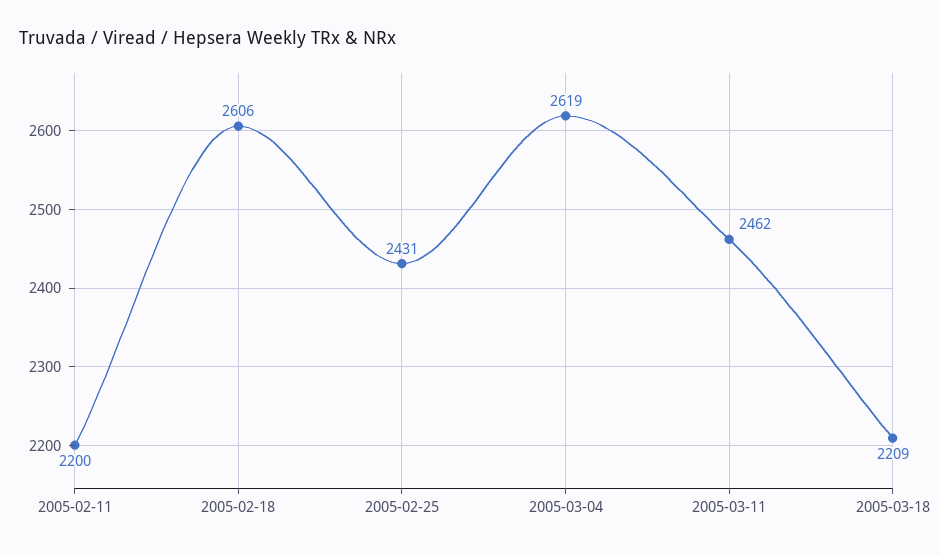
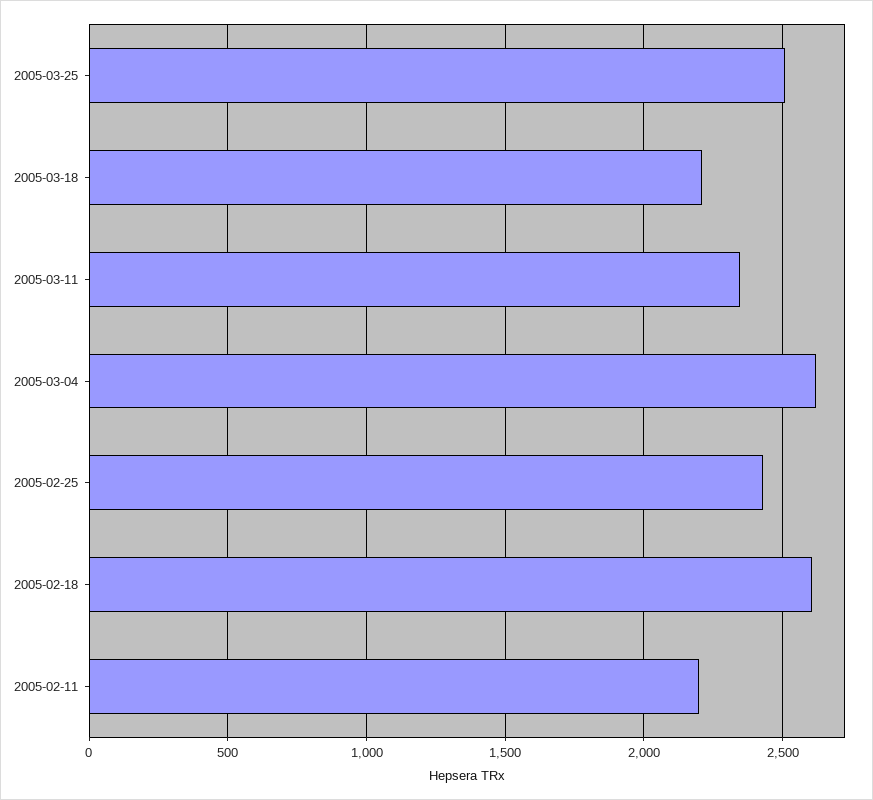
2005-03-11: 2462 -> 2350
2005-03-25: none -> 2500

